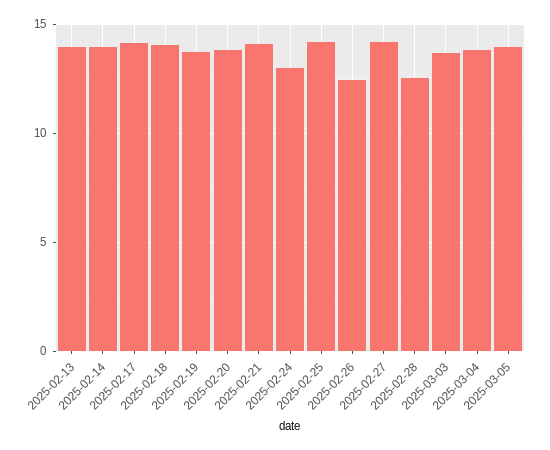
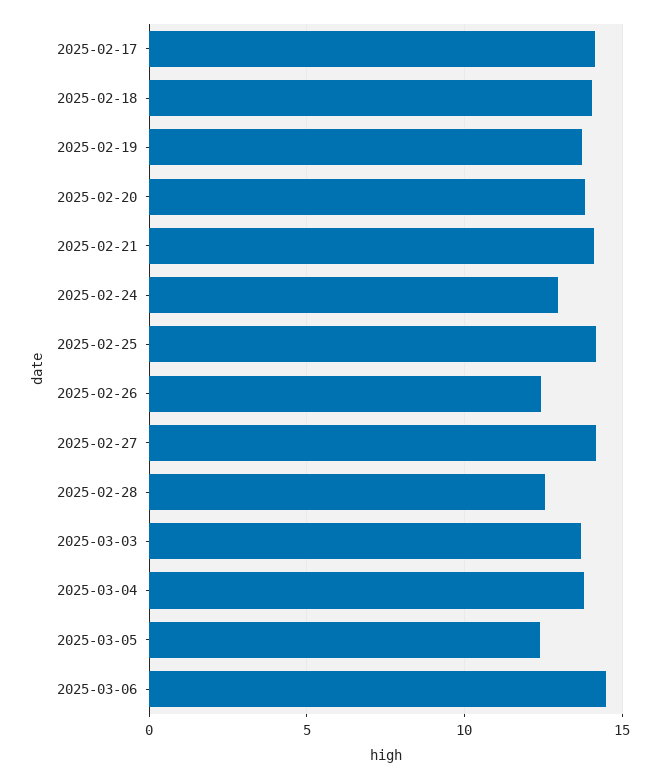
2025-02-13: 14 -> none
2025-02-14: 14 -> none
2025-03-05: 14 -> 12.5
2025-03-06: none -> 14.5

